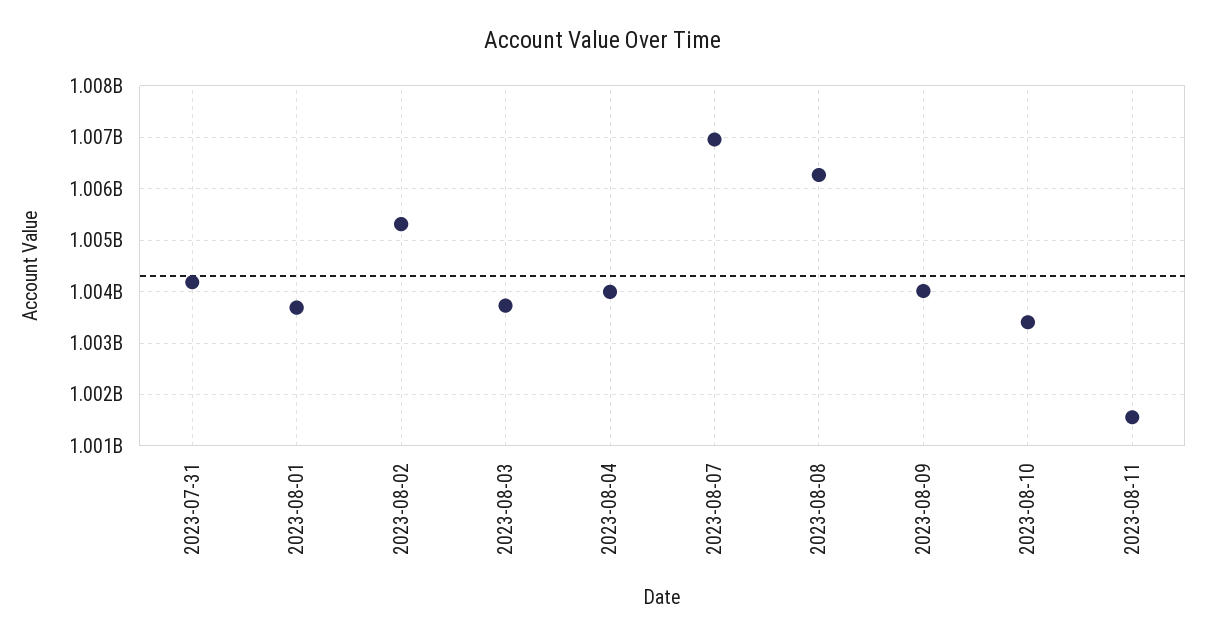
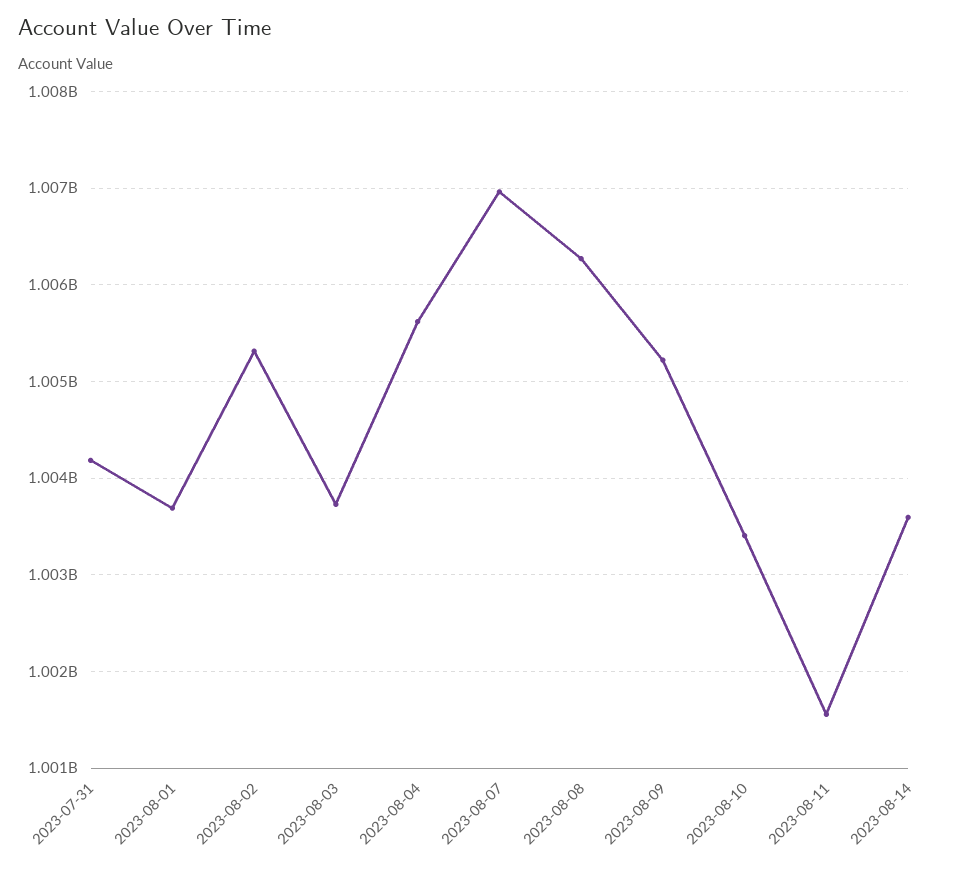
2023-08-04: 1004000000 -> 1005600000
2023-08-09: 1004000000 -> 1005200000
2023-08-14: none -> 1003600000

